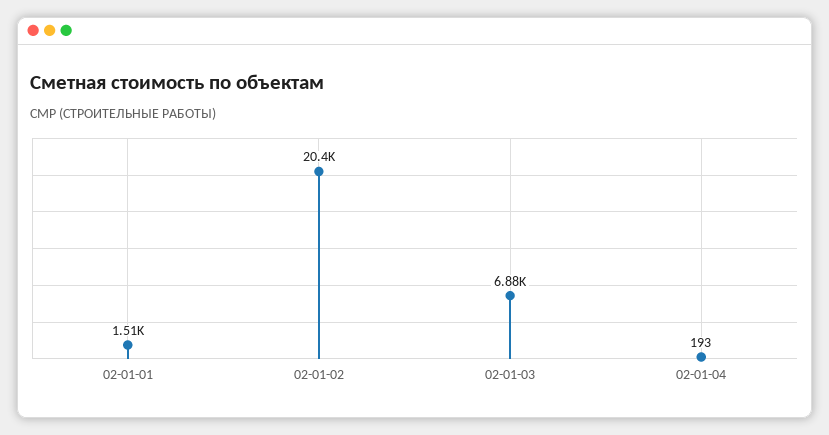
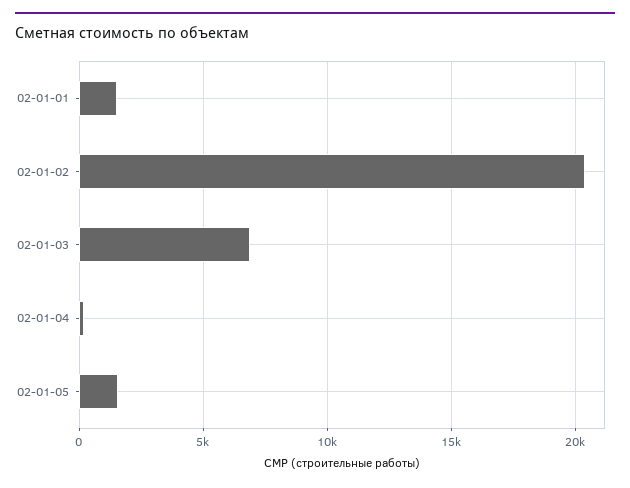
02-01-05: none -> 1500

